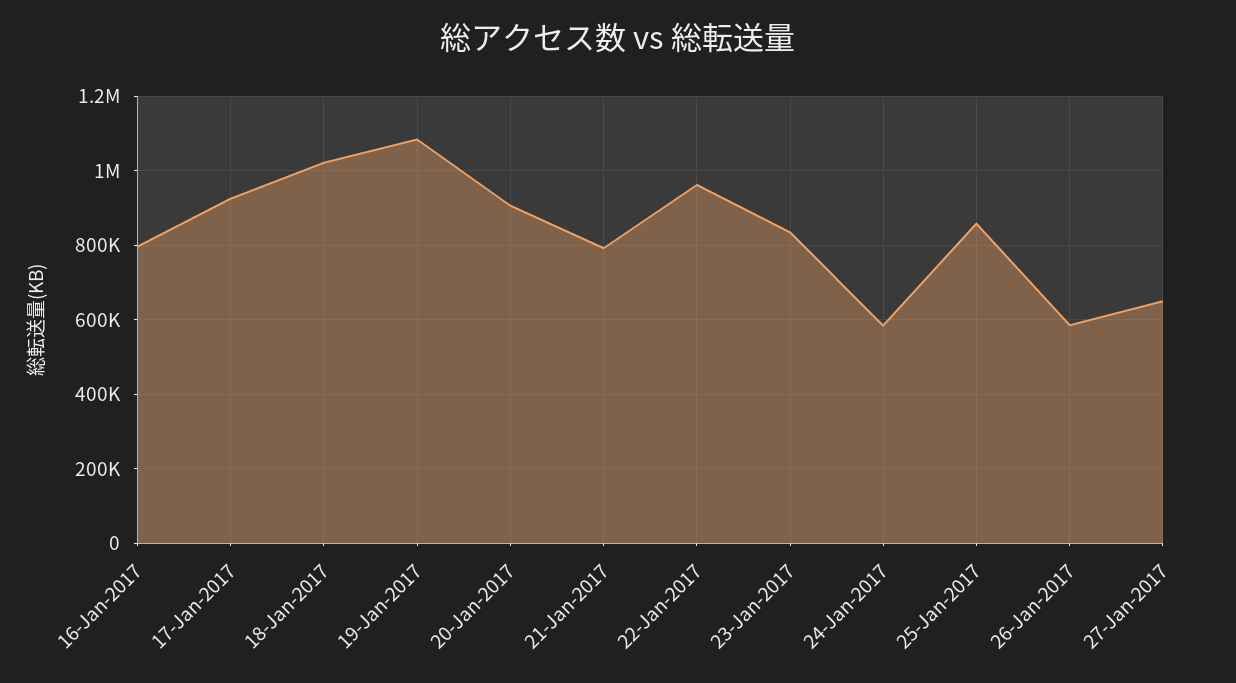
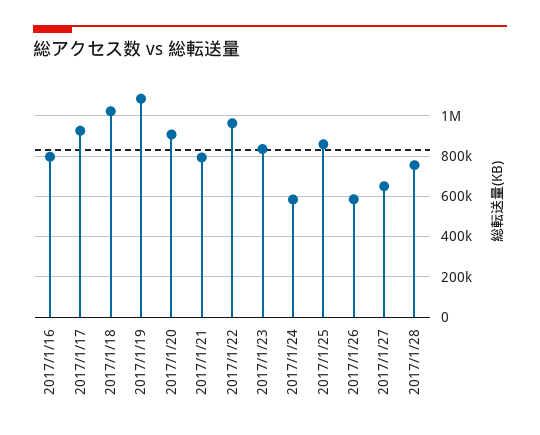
2017/1/28: none -> 750000

